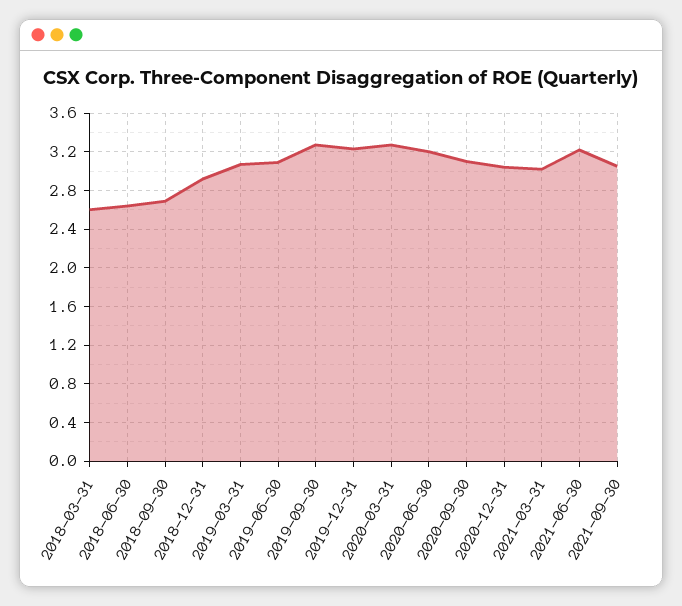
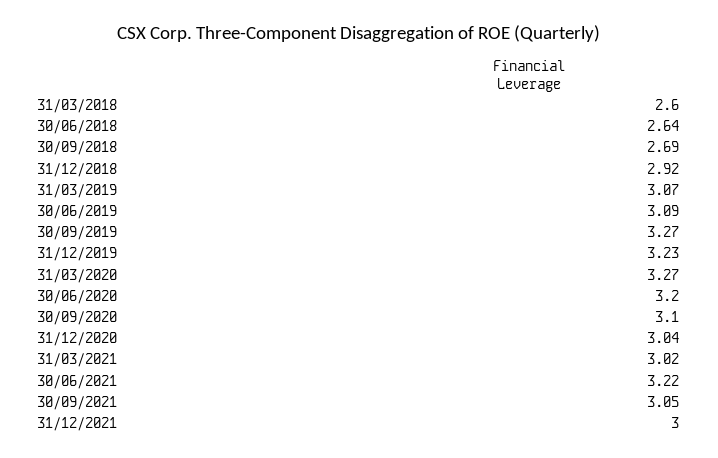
31/12/2021: none -> 3

